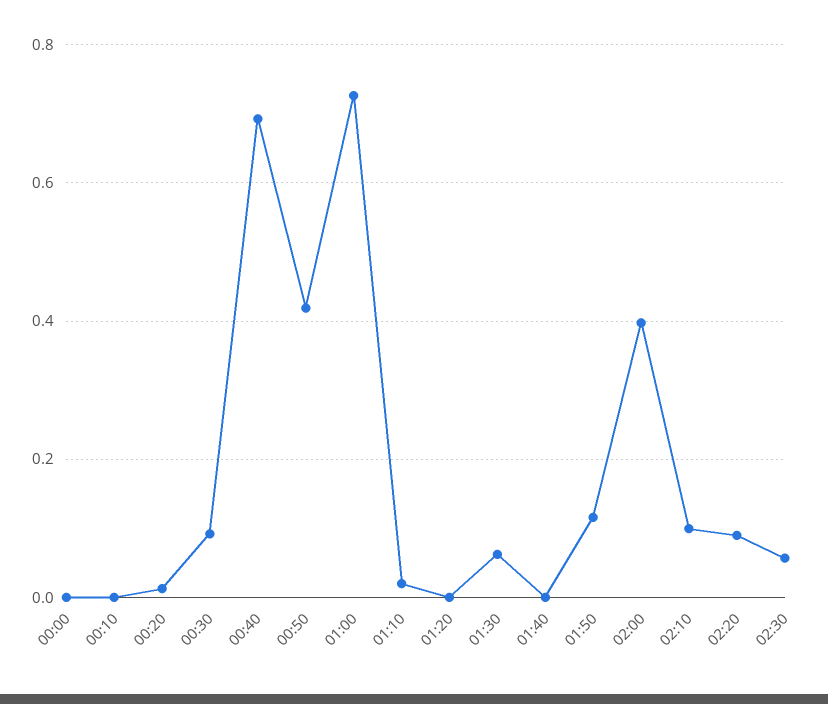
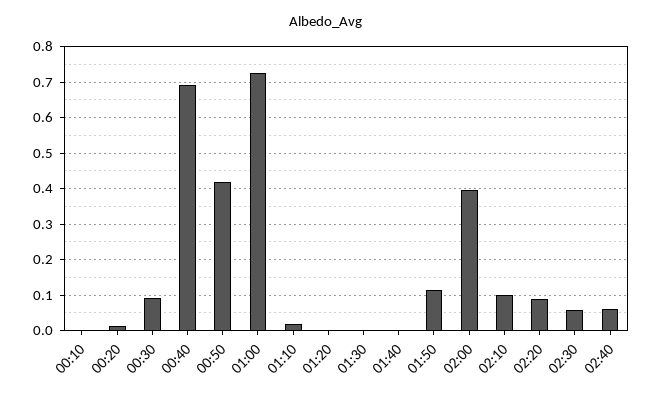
00:00: 0 -> none
01:30: 0.06 -> 0
02:40: none -> 0.06

